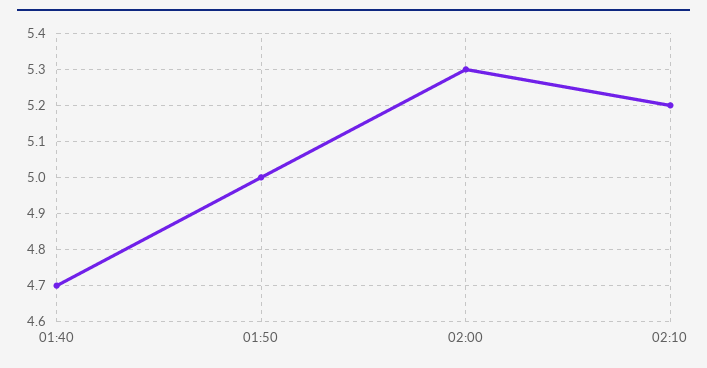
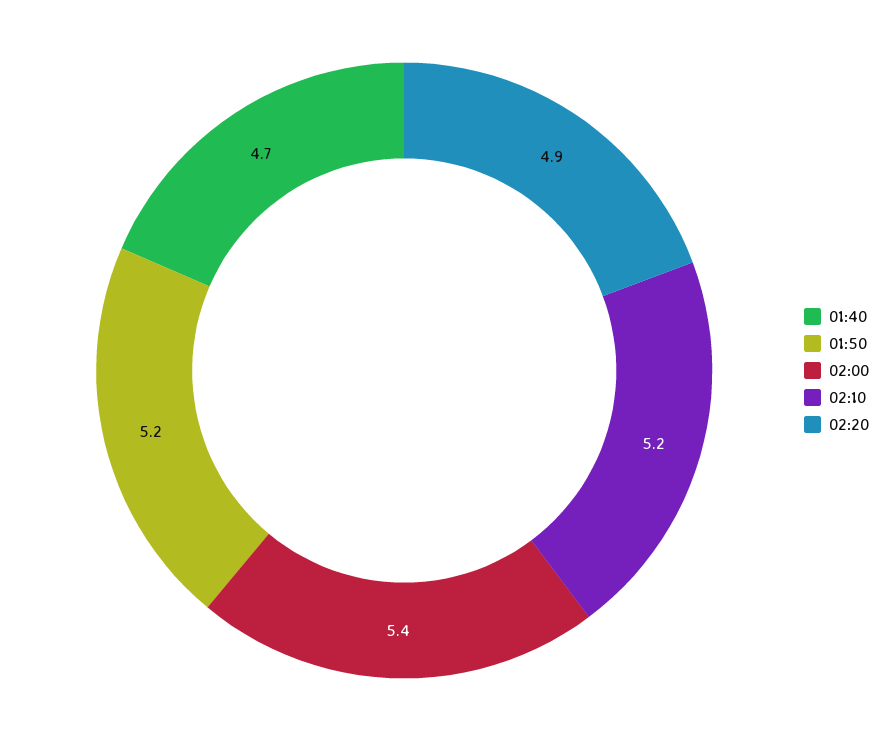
01:50: 5 -> 5.2
02:00: 5.3 -> 5.4
02:20: none -> 4.9

